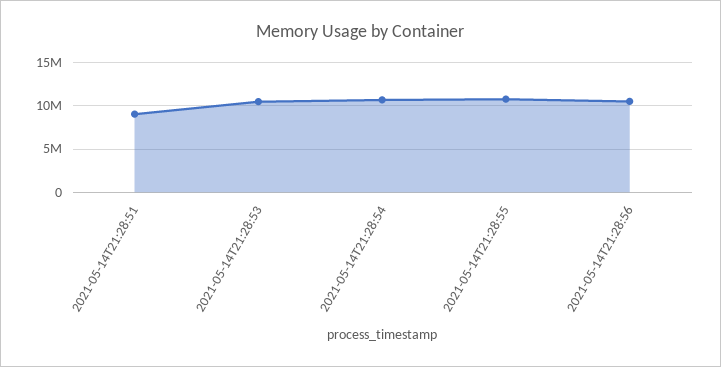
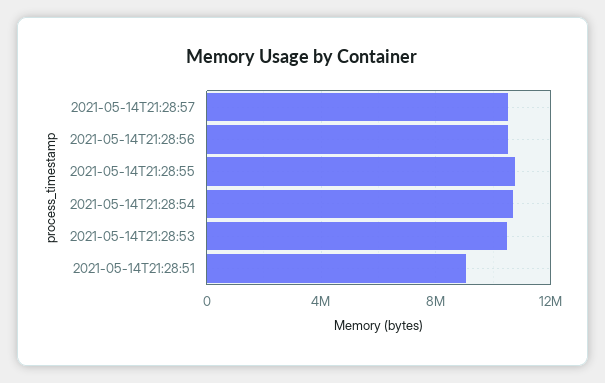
2021-05-14T21:28:57: none -> 10500000

